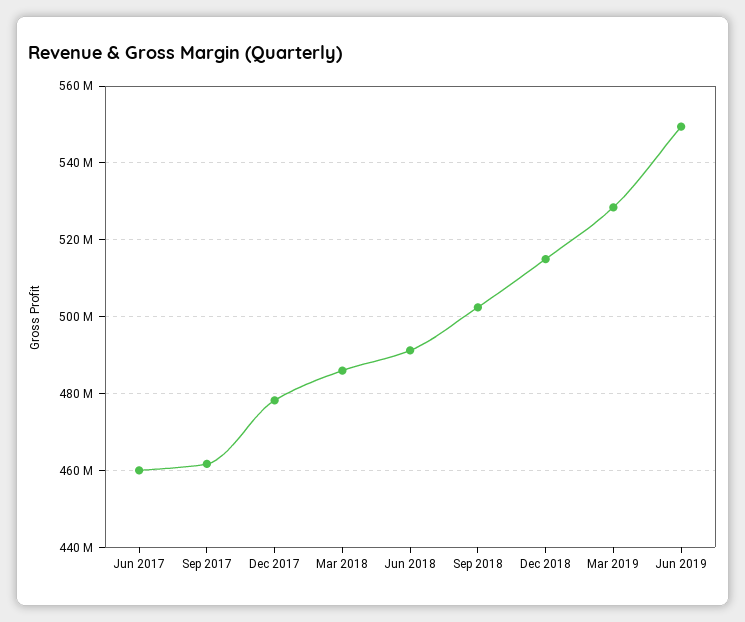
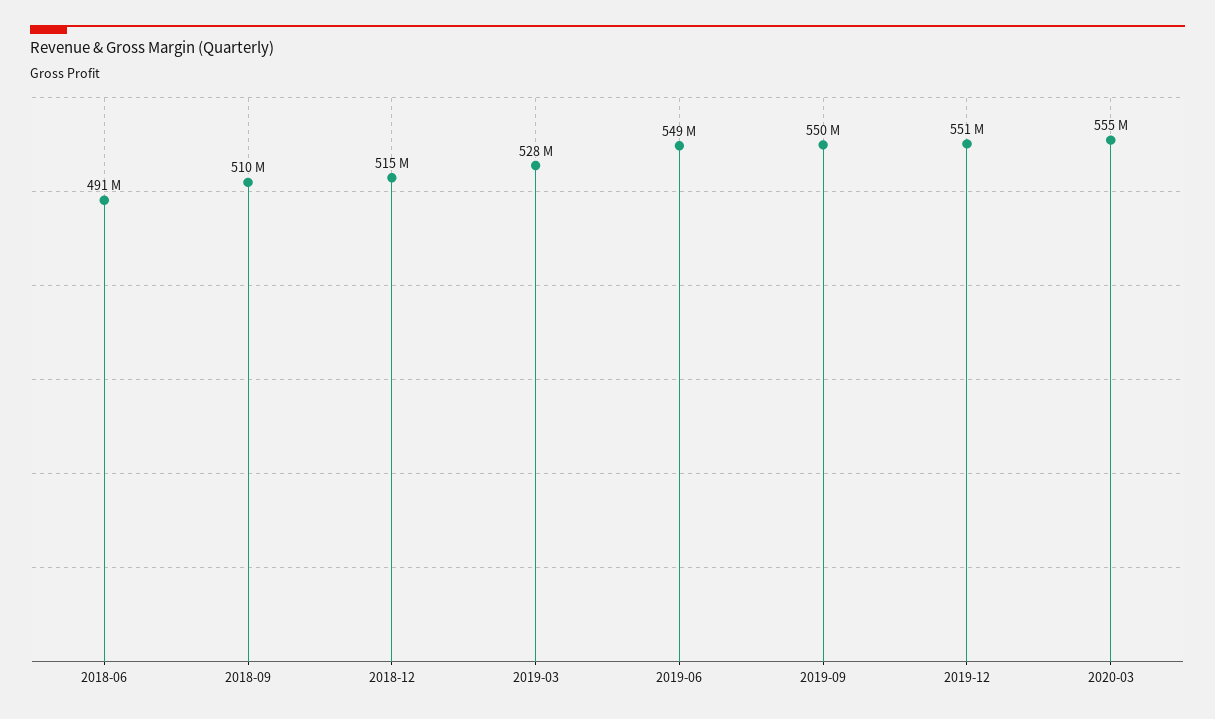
Jun 2017: 460000000 -> none
Sep 2017: 462000000 -> none
Dec 2017: 478000000 -> none
Mar 2018: 486000000 -> none
Sep 2018: 502000000 -> 510000000
2019-09: none -> 550000000
2019-12: none -> 551000000
2020-03: none -> 555000000

